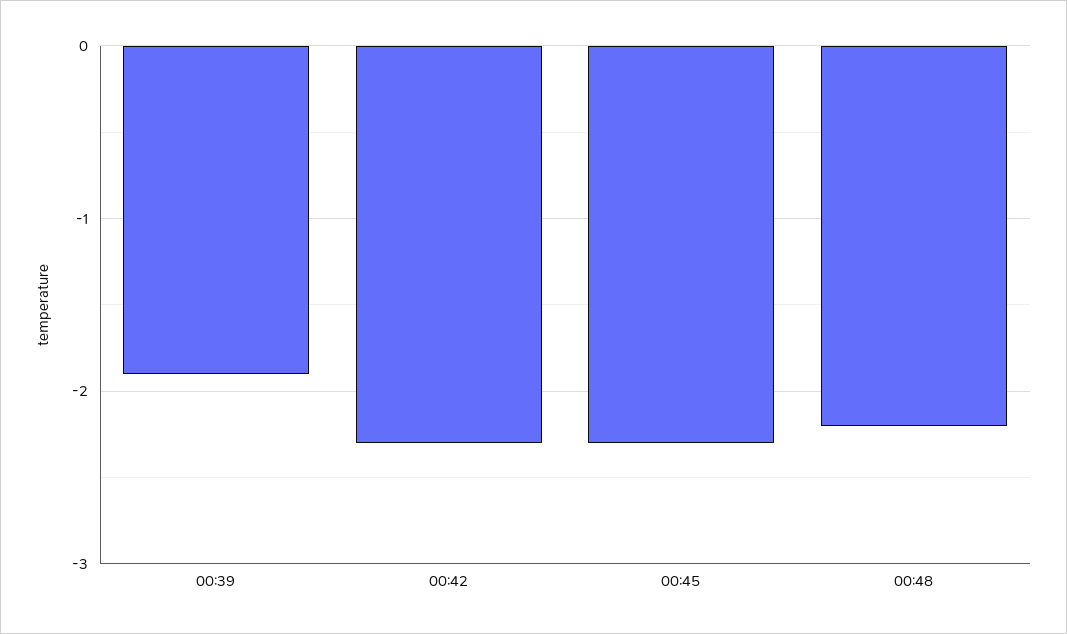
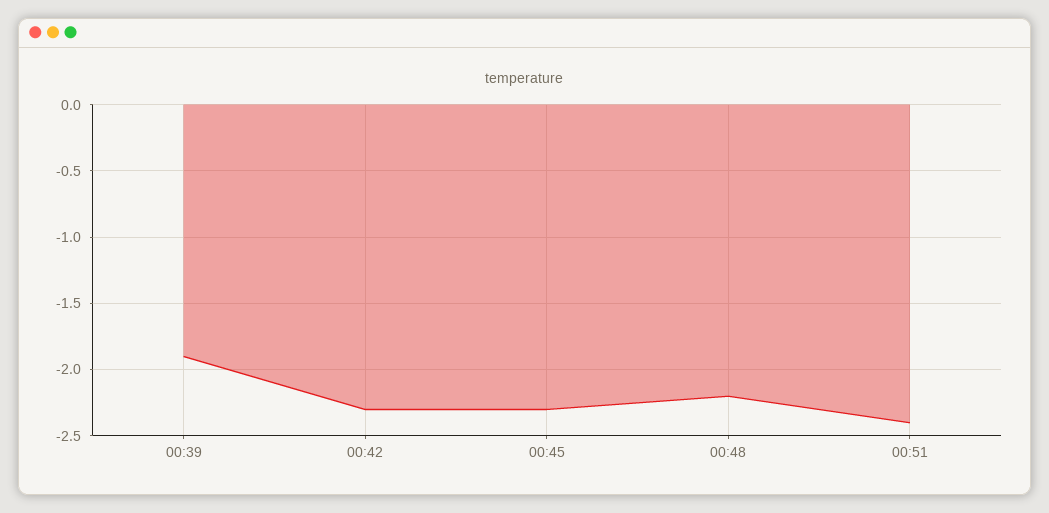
00:51: none -> -2.4

